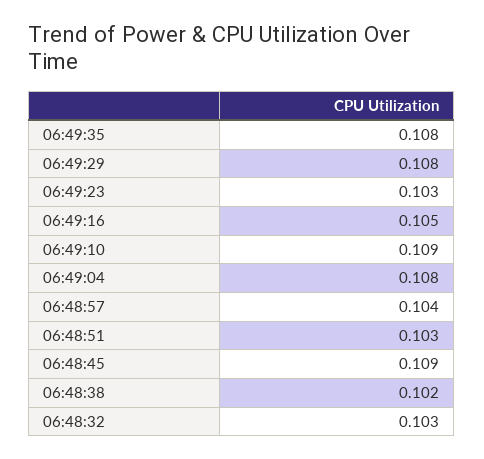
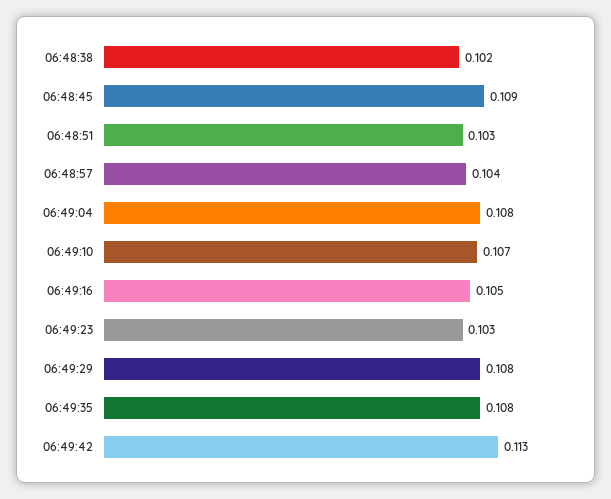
06:49:10: 0.109 -> 0.107
06:48:32: 0.103 -> none
06:49:42: none -> 0.113

